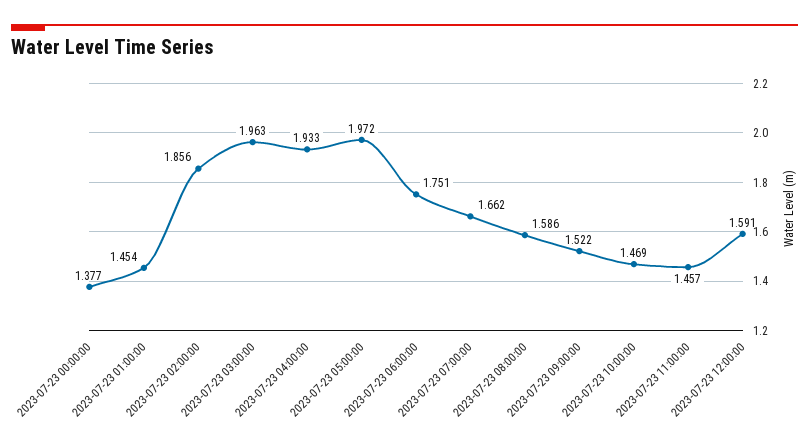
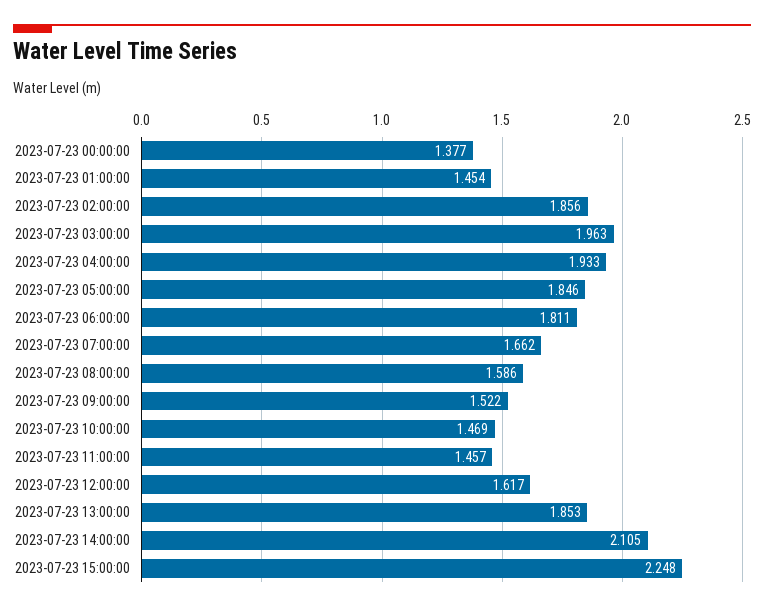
2023-07-23 05:00:00: 1.972 -> 1.846
2023-07-23 06:00:00: 1.751 -> 1.811
2023-07-23 12:00:00: 1.591 -> 1.617
2023-07-23 13:00:00: none -> 1.853
2023-07-23 14:00:00: none -> 2.105
2023-07-23 15:00:00: none -> 2.248

